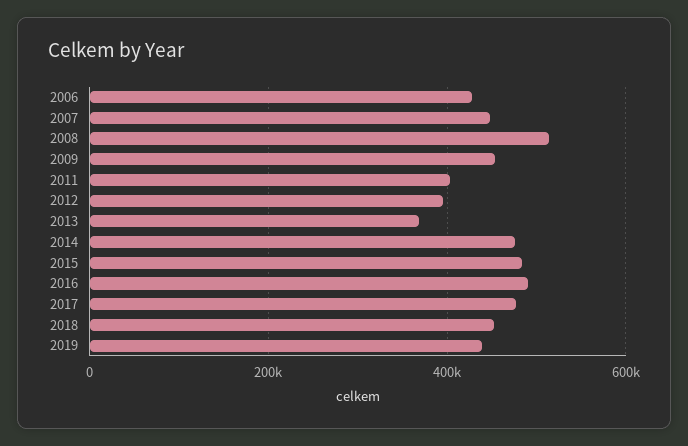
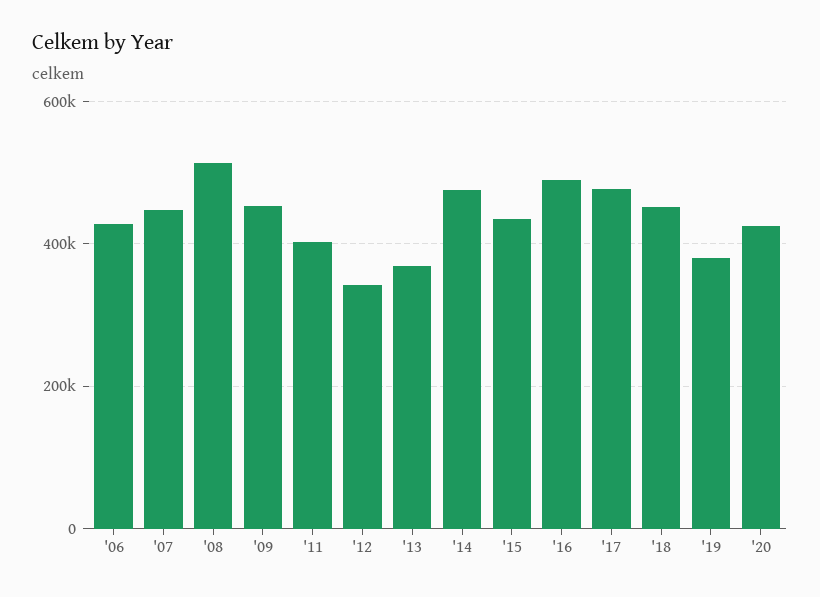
2012: 400000 -> 340000
2015: 480000 -> 440000
2019: 440000 -> 380000
'20: none -> 420000

